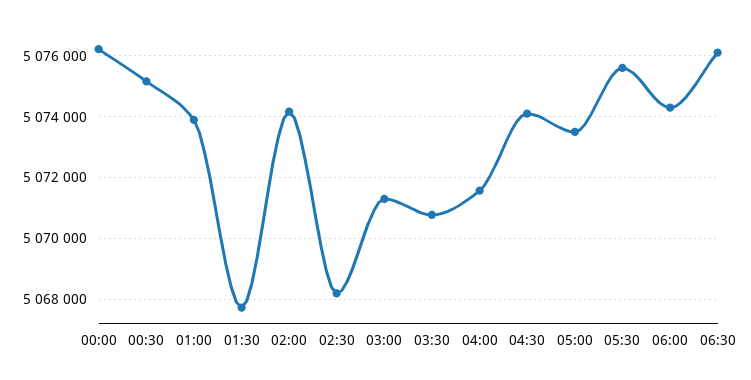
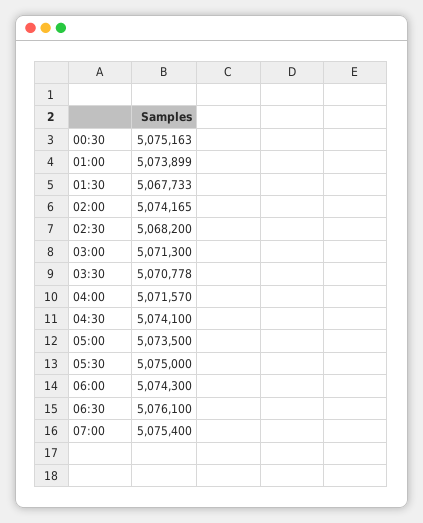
00:00: 5076200 -> none
05:30: 5075600 -> 5075000
07:00: none -> 5075400

